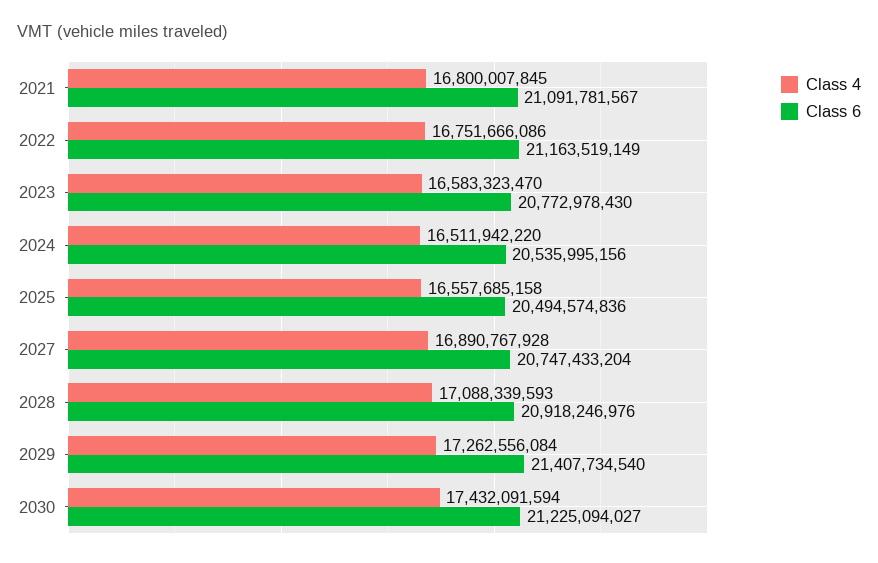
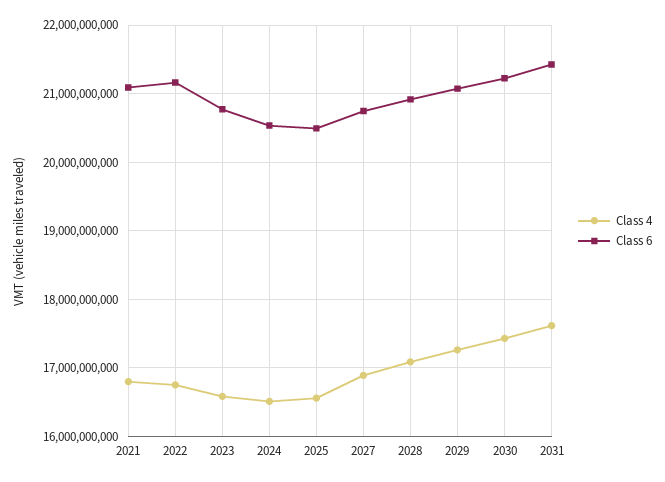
Class 6, 2029: 21407734540 -> 21100000000
Class 4, 2031: none -> 17600000000
Class 6, 2031: none -> 21400000000

